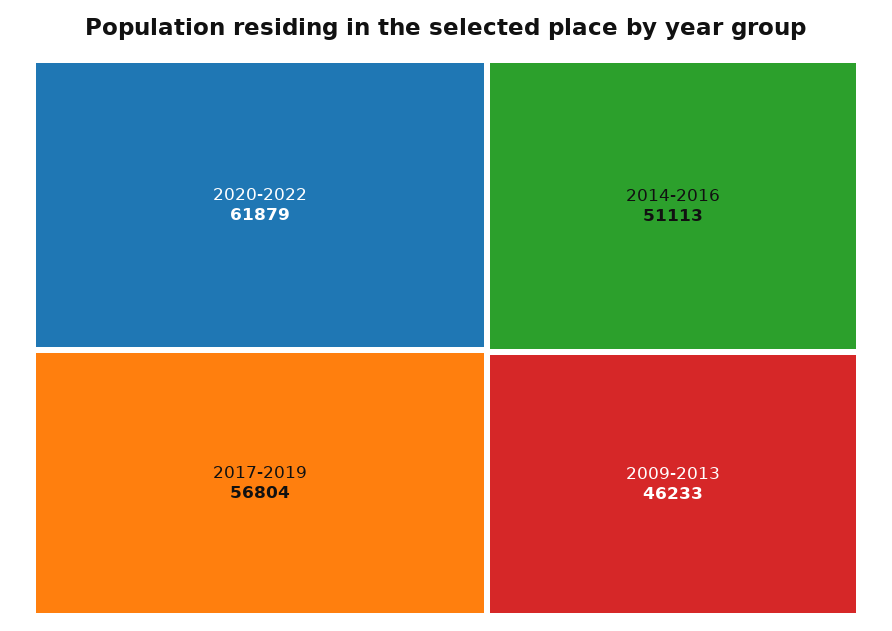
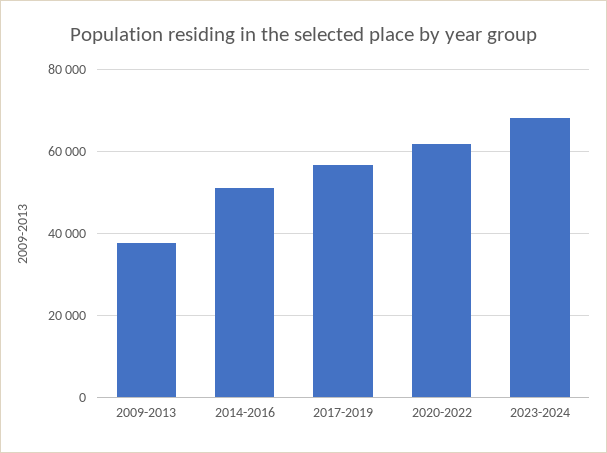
2009-2013: 46233 -> 38000
2023-2024: none -> 68000

